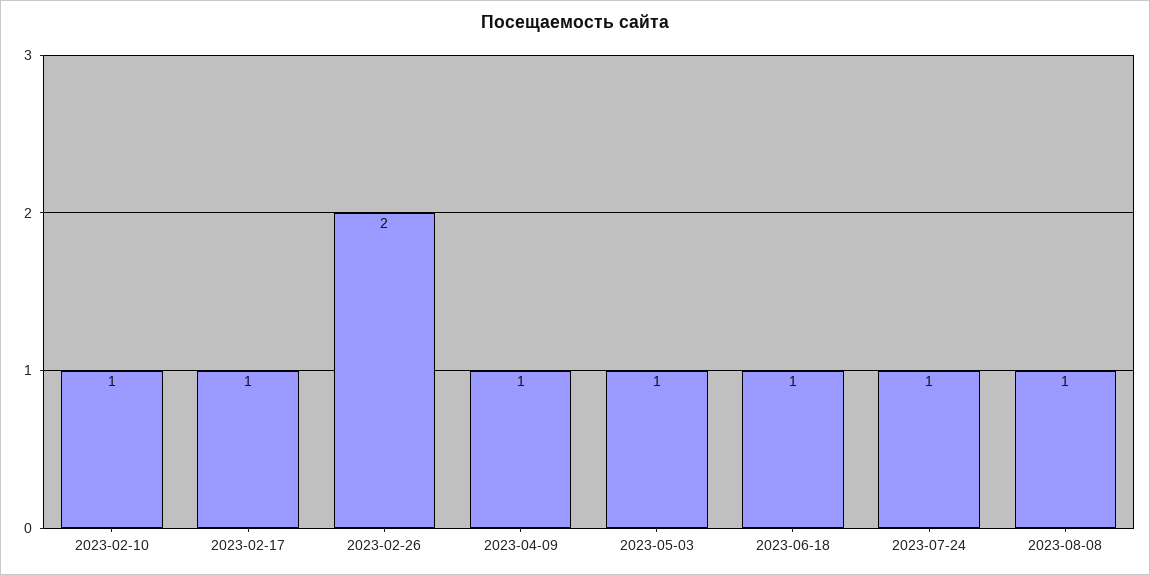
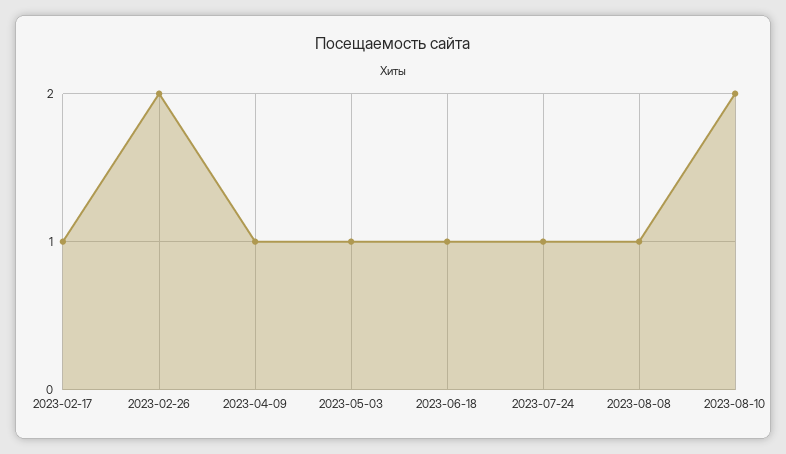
2023-02-10: 1 -> none
2023-08-10: none -> 2

